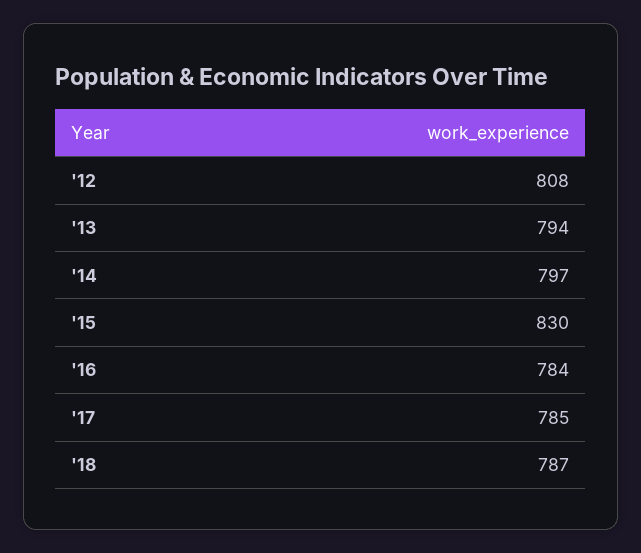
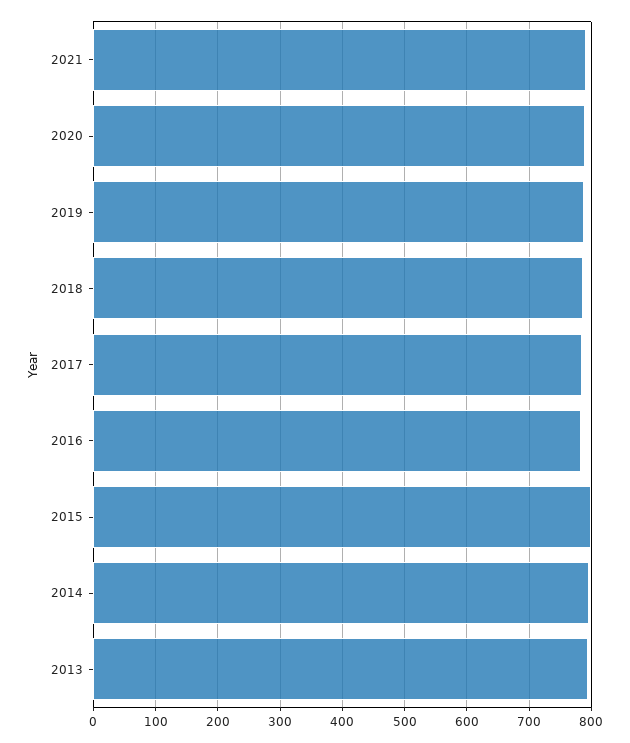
'12: 808 -> none
'15: 830 -> 800
2021: none -> 790
2020: none -> 790
2019: none -> 790

